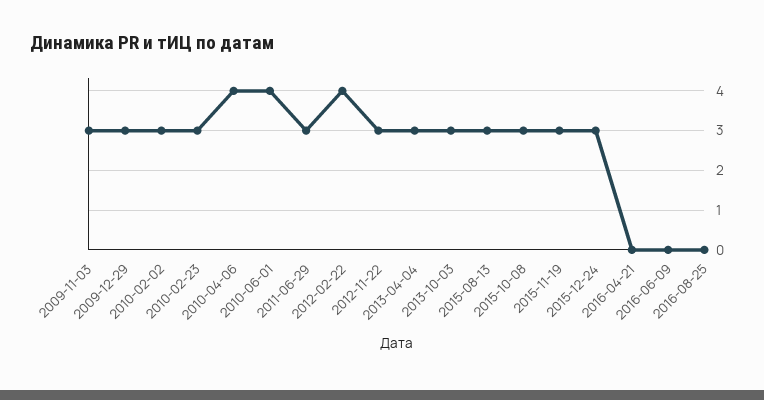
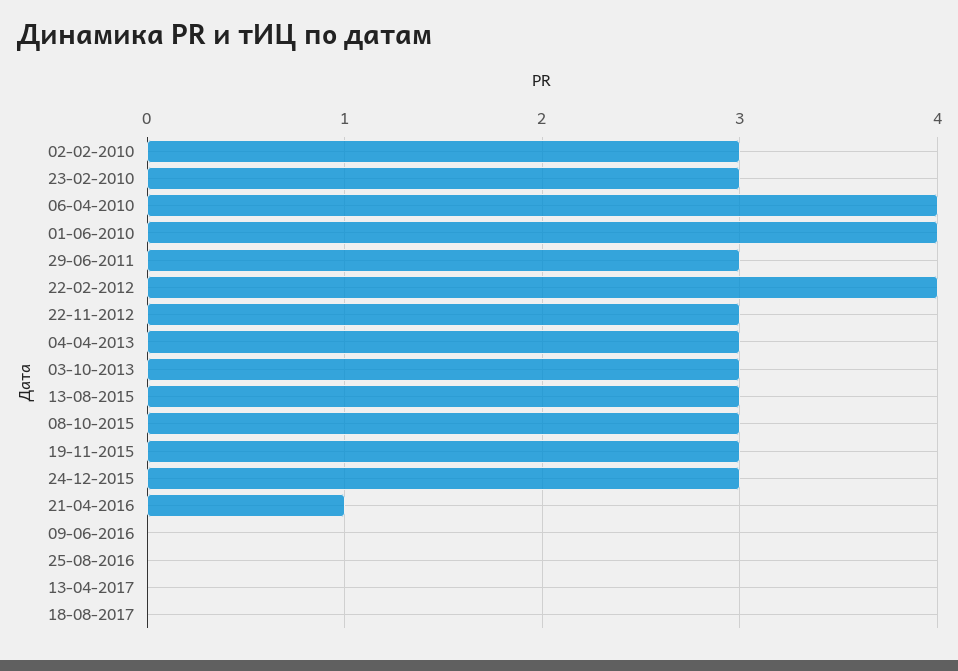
2009-11-03: 3 -> none
2009-12-29: 3 -> none
2016-04-21: 0 -> 1
13-04-2017: none -> 0
18-08-2017: none -> 0

